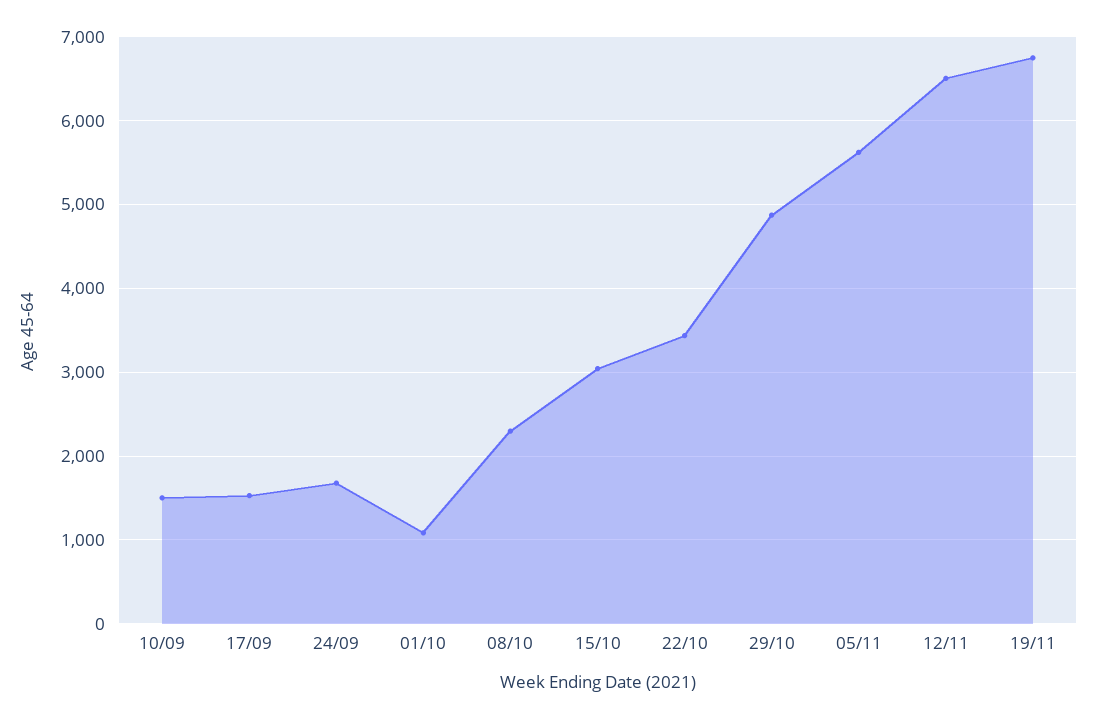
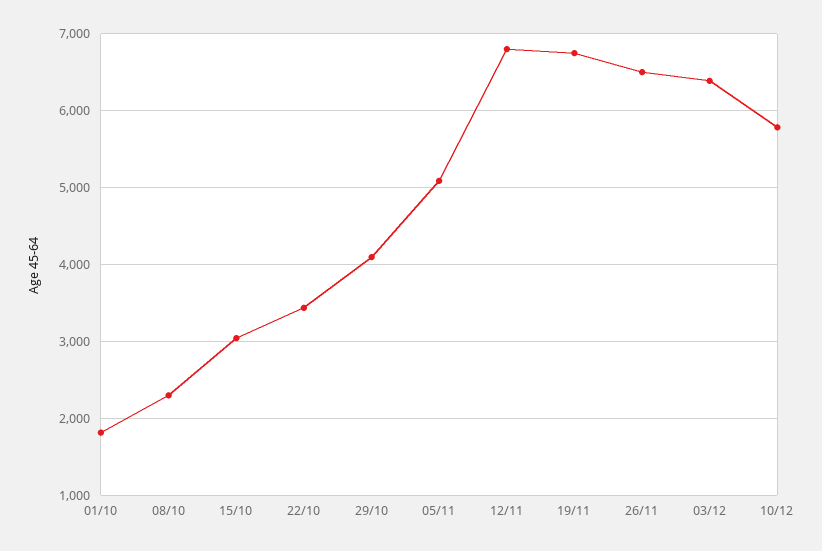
10/09: 1500 -> none
17/09: 1500 -> none
24/09: 1700 -> none
01/10: 1100 -> 1800
29/10: 4900 -> 4100
05/11: 5600 -> 5100
12/11: 6500 -> 6800
26/11: none -> 6500
03/12: none -> 6400
10/12: none -> 5800

